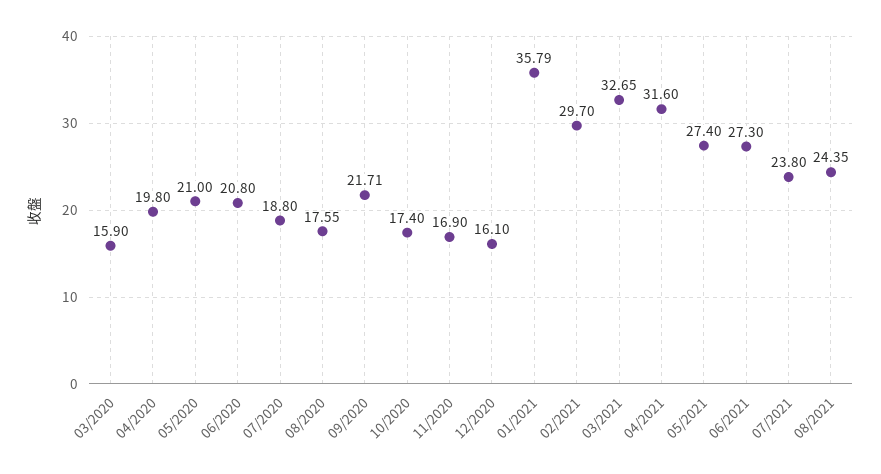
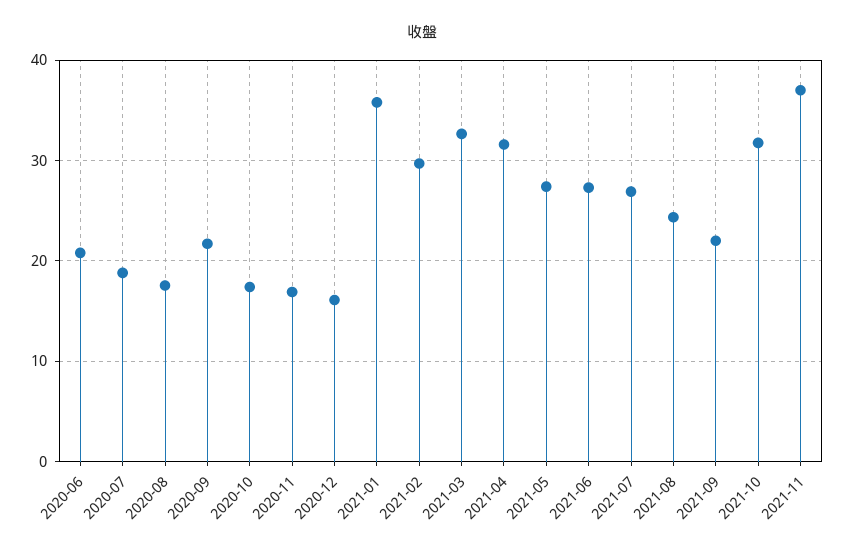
03/2020: 15.9 -> none
04/2020: 19.8 -> none
05/2020: 21 -> none
07/2021: 23.8 -> 27
2021-09: none -> 22
2021-10: none -> 32
2021-11: none -> 37

